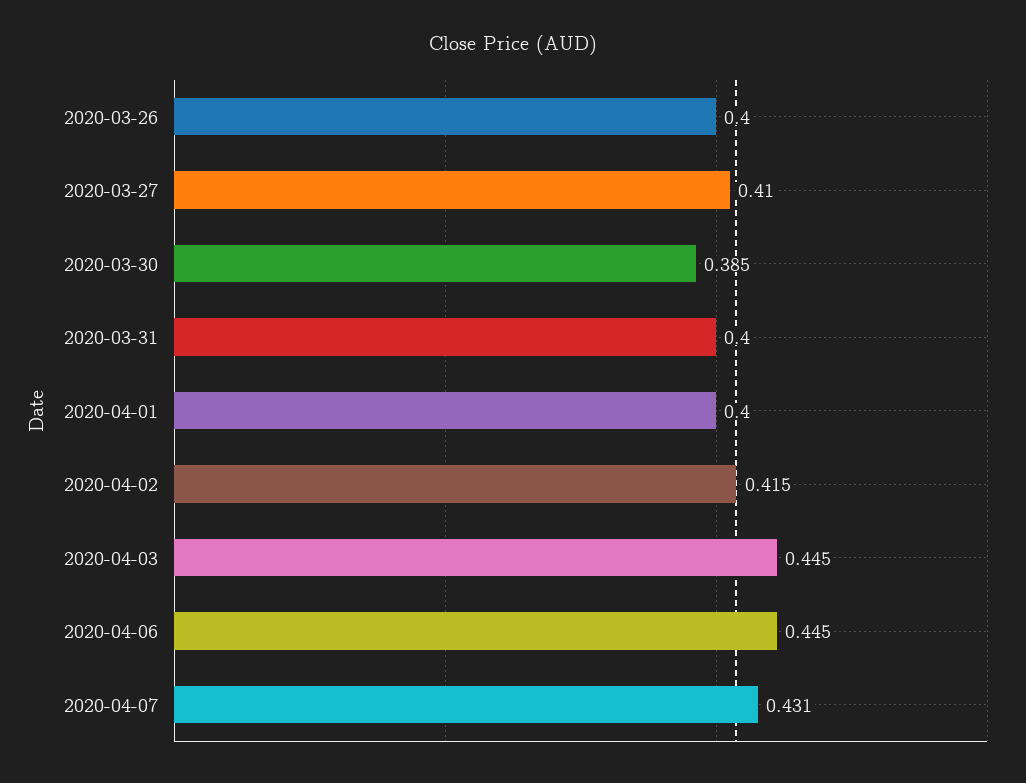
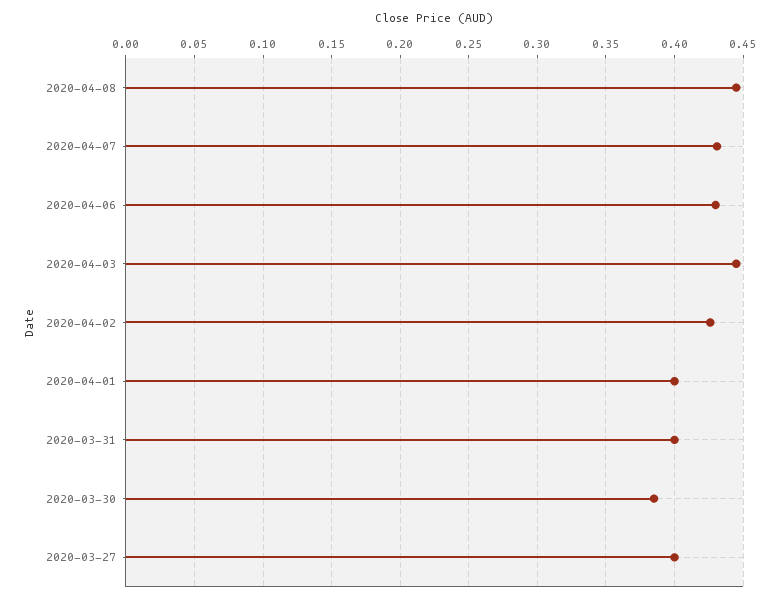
2020-03-26: 0.4 -> none
2020-03-27: 0.41 -> 0.4
2020-04-02: 0.415 -> 0.425
2020-04-06: 0.445 -> 0.43
2020-04-08: none -> 0.445

